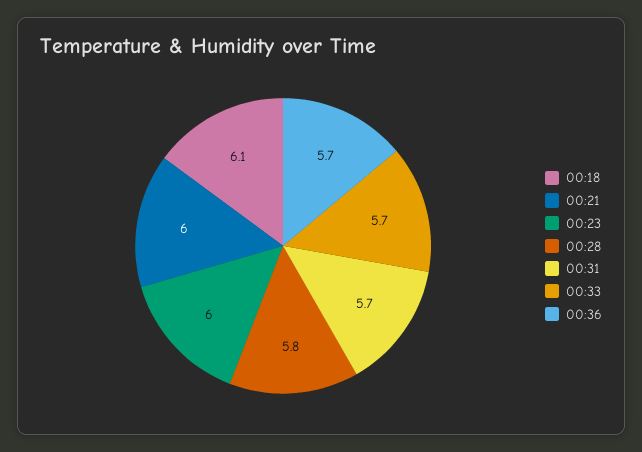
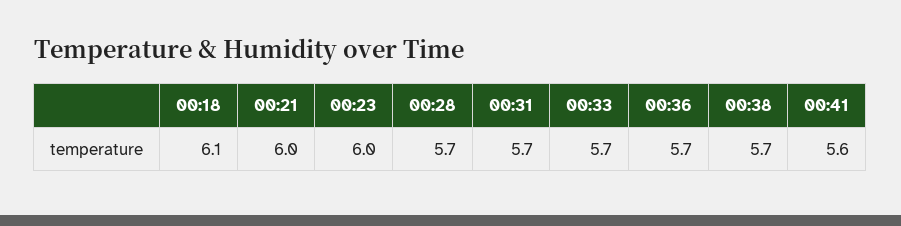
00:28: 5.8 -> 5.7
00:38: none -> 5.7
00:41: none -> 5.6

